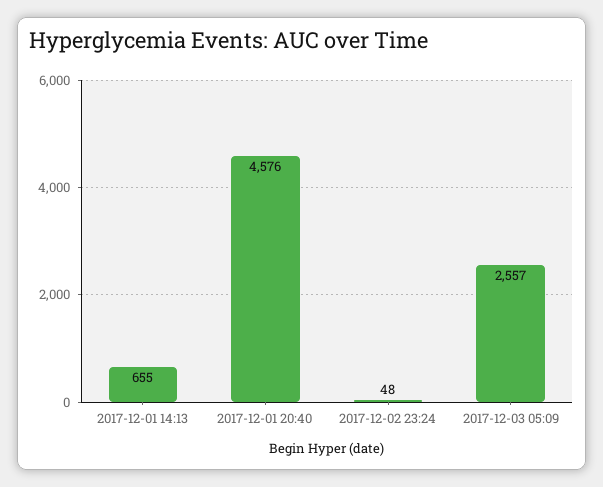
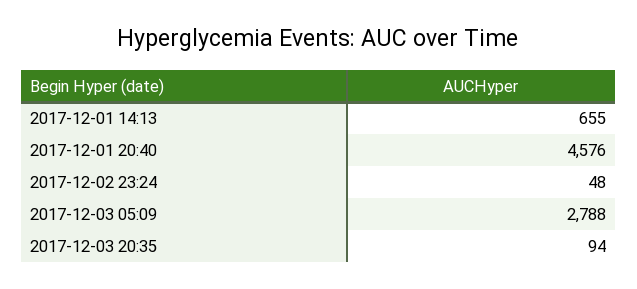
2017-12-03 05:09: 2557 -> 2788
2017-12-03 20:35: none -> 94

